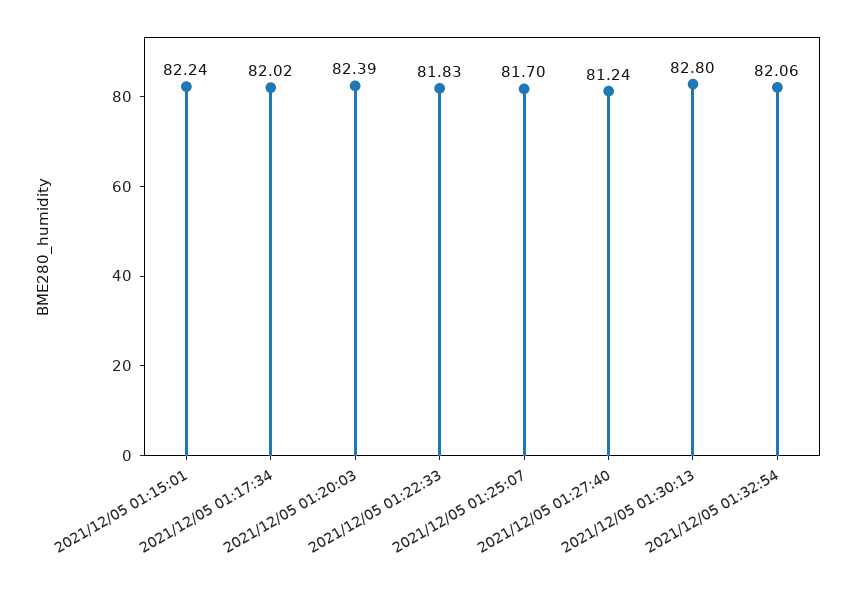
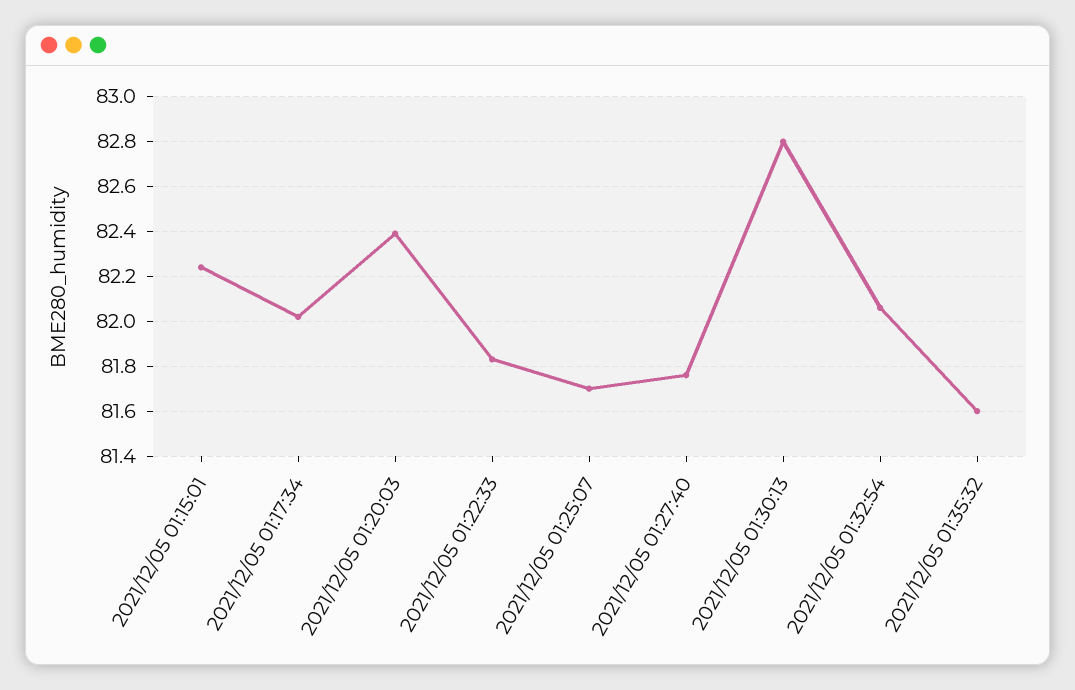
2021/12/05 01:27:40: 81.24 -> 81.75
2021/12/05 01:35:32: none -> 81.6

